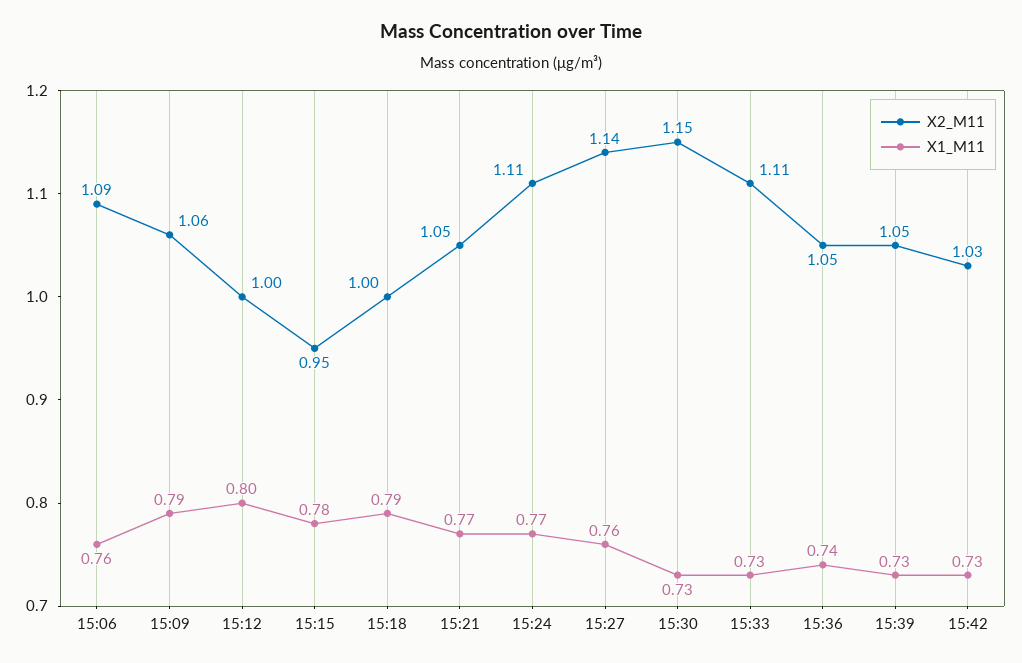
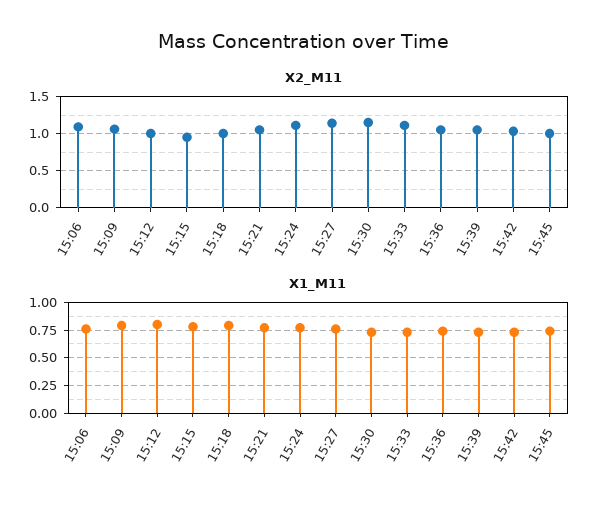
X2_M11, 15:45: none -> 1
X1_M11, 15:45: none -> 0.75

